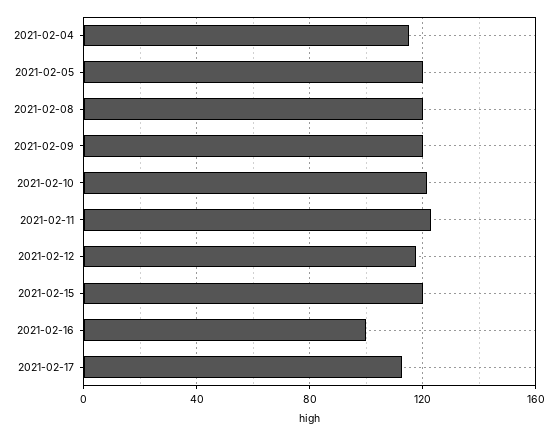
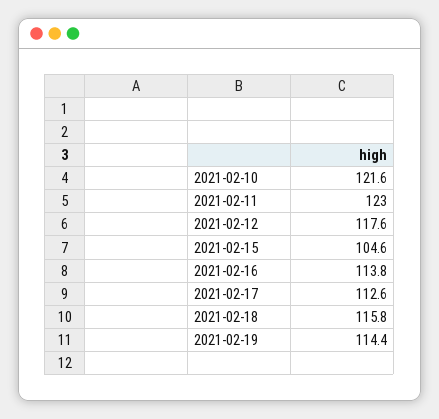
2021-02-04: 115 -> none
2021-02-05: 120 -> none
2021-02-08: 120 -> none
2021-02-09: 120 -> none
2021-02-15: 120 -> 104.6
2021-02-16: 100 -> 113.8
2021-02-18: none -> 115.8
2021-02-19: none -> 114.4

